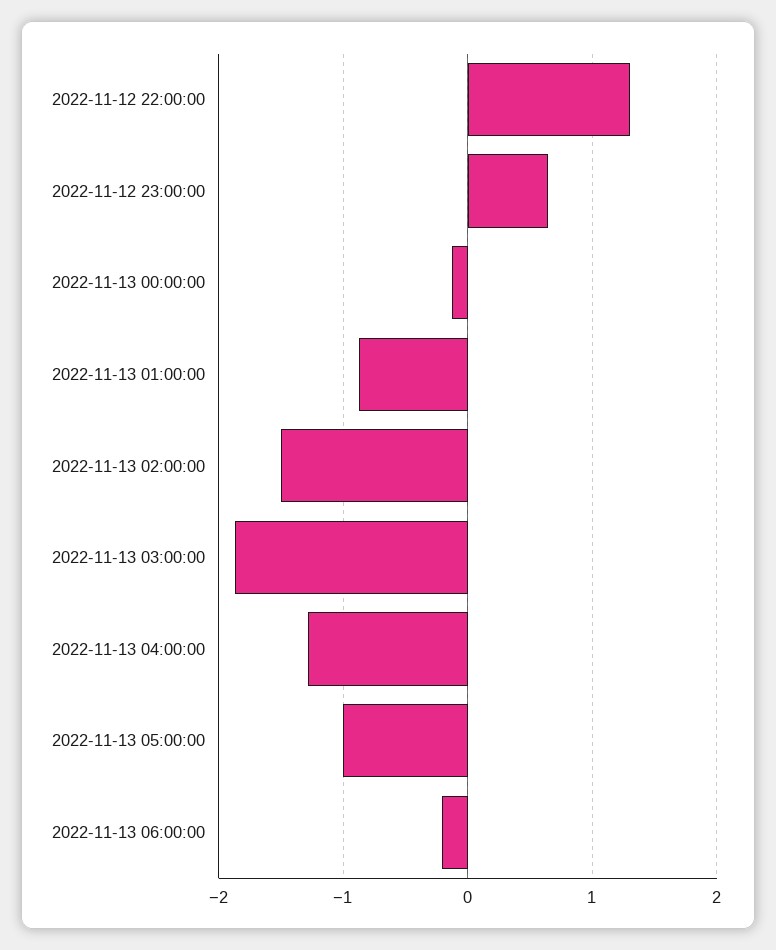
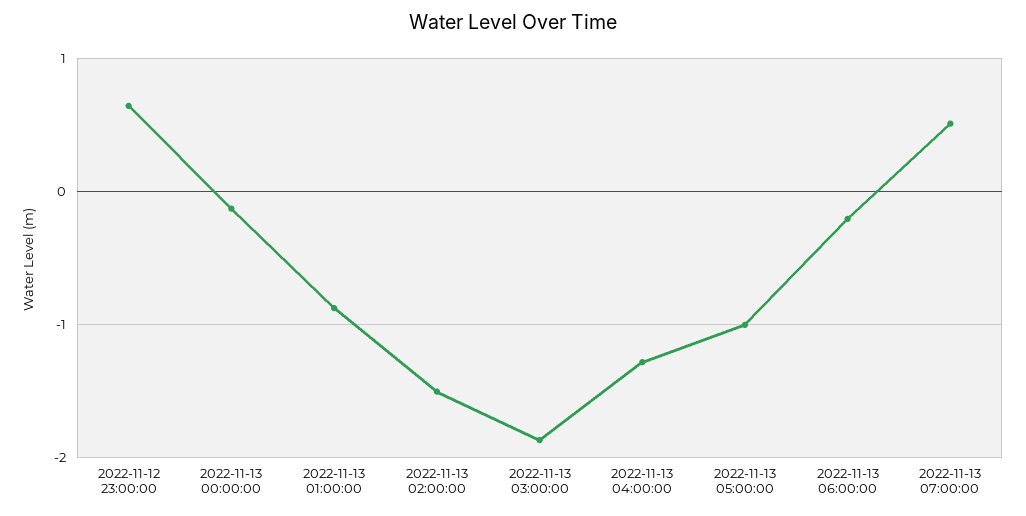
2022-11-12 22:00:00: 1.3 -> none
2022-11-13 07:00:00: none -> 0.5

